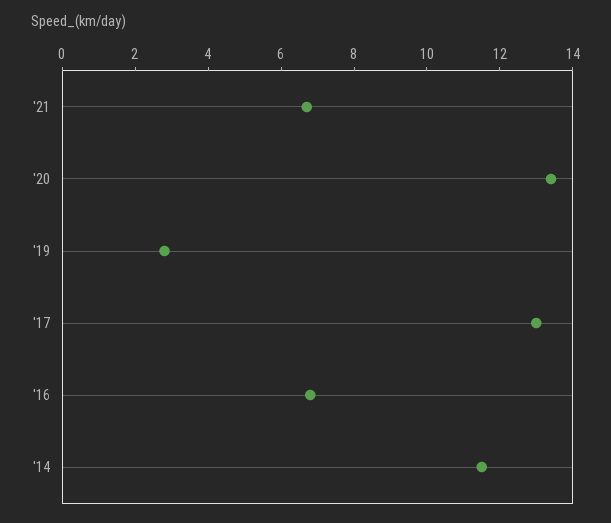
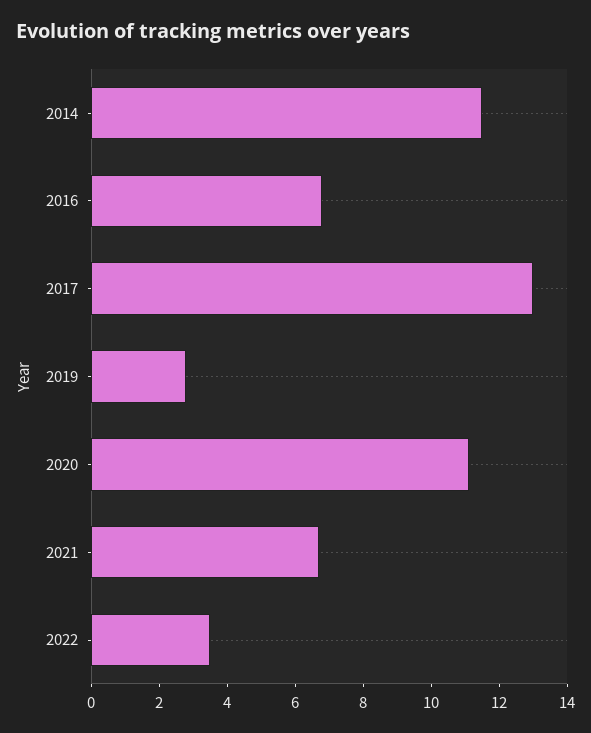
'20: 13.5 -> 11
2022: none -> 3.5

